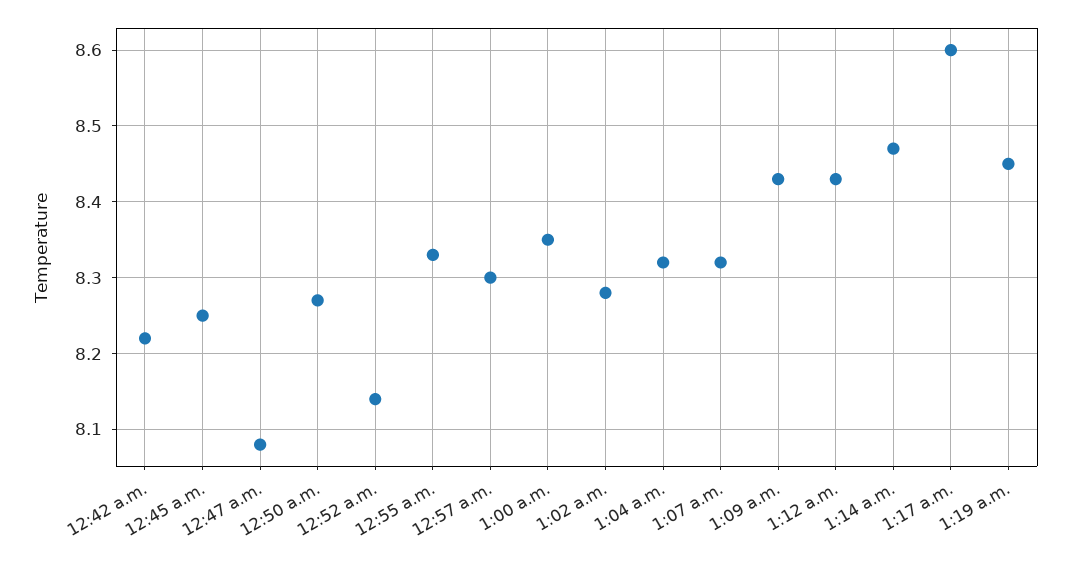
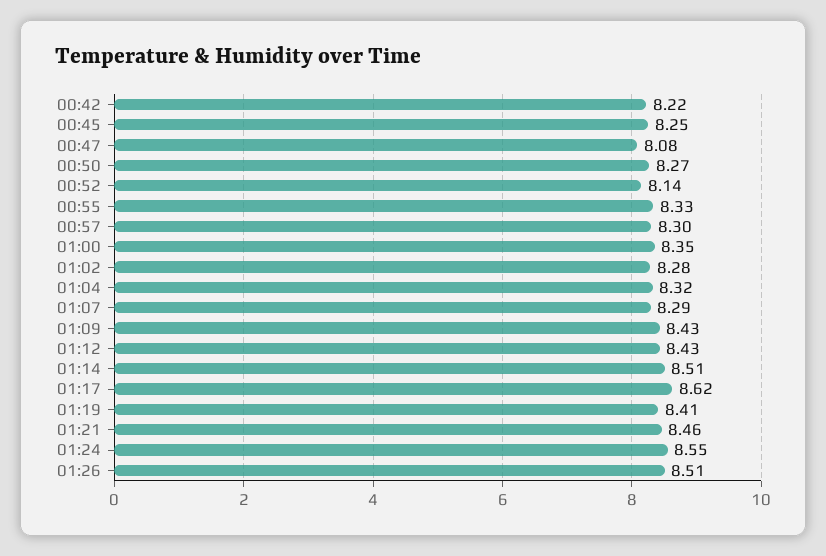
1:07 a.m.: 8.32 -> 8.29
1:14 a.m.: 8.47 -> 8.51
1:17 a.m.: 8.6 -> 8.62
1:19 a.m.: 8.45 -> 8.41
01:21: none -> 8.46
01:24: none -> 8.55
01:26: none -> 8.51

